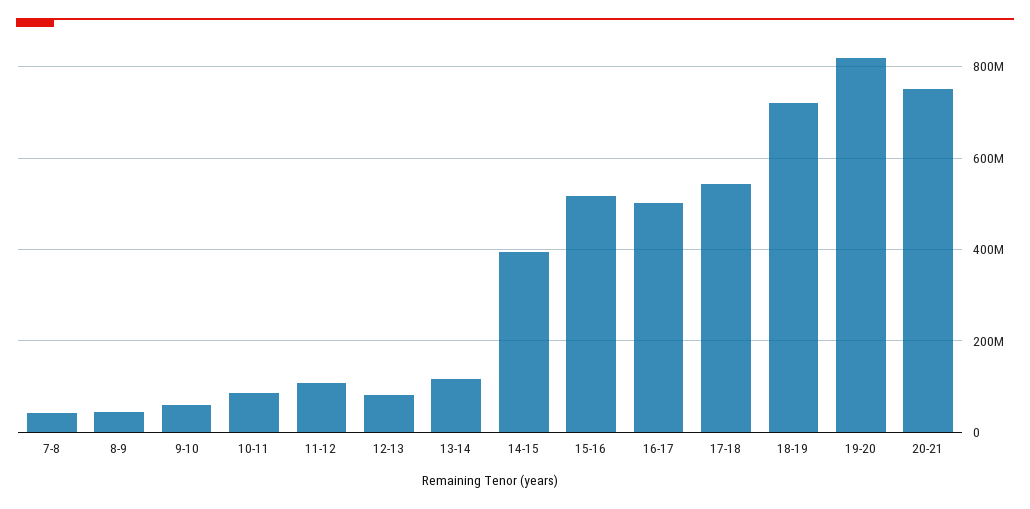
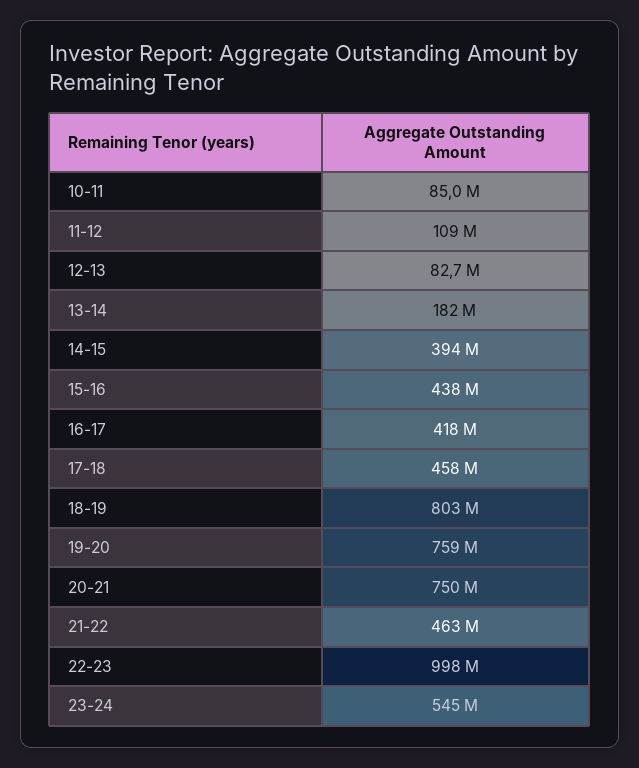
7-8: 40000000 -> none
8-9: 40000000 -> none
9-10: 60000000 -> none
13-14: 120000000 -> 182000000
15-16: 520000000 -> 438000000
16-17: 500000000 -> 418000000
17-18: 540000000 -> 458000000
18-19: 720000000 -> 803000000
19-20: 820000000 -> 759000000
21-22: none -> 463000000
22-23: none -> 998000000
23-24: none -> 545000000

